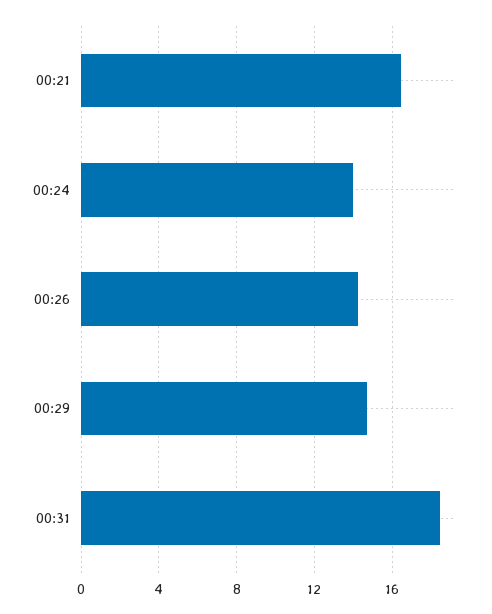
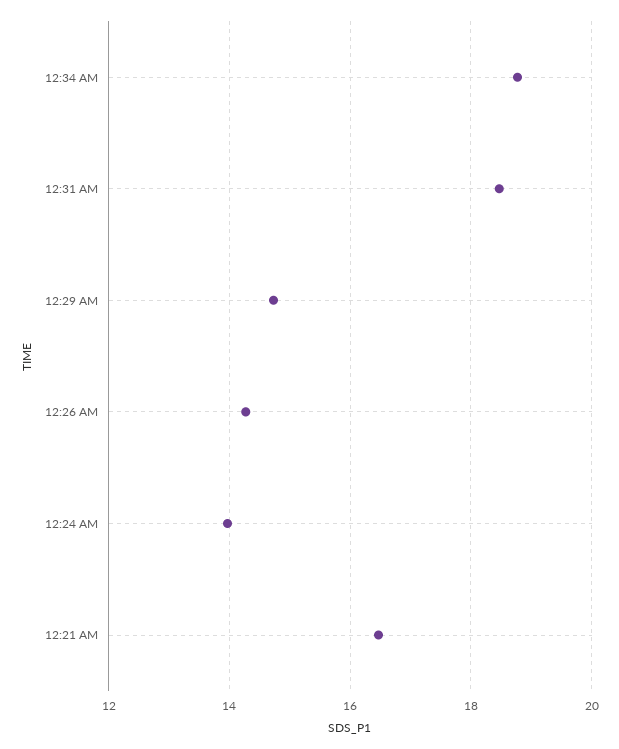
12:34 AM: none -> 18.8

